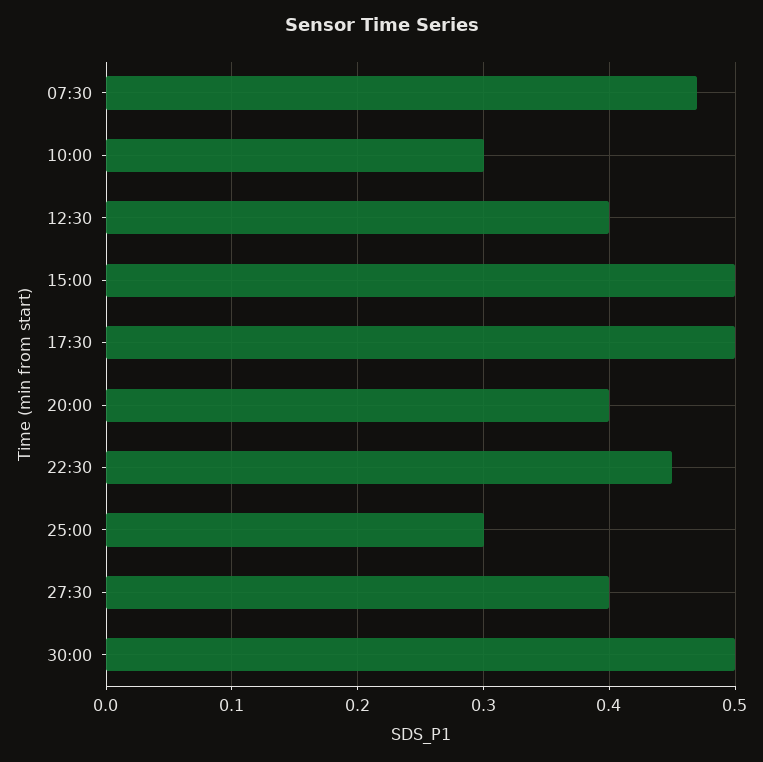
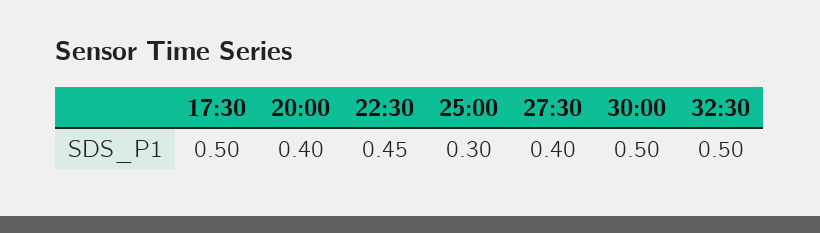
07:30: 0.47 -> none
10:00: 0.3 -> none
12:30: 0.4 -> none
15:00: 0.5 -> none
32:30: none -> 0.5

